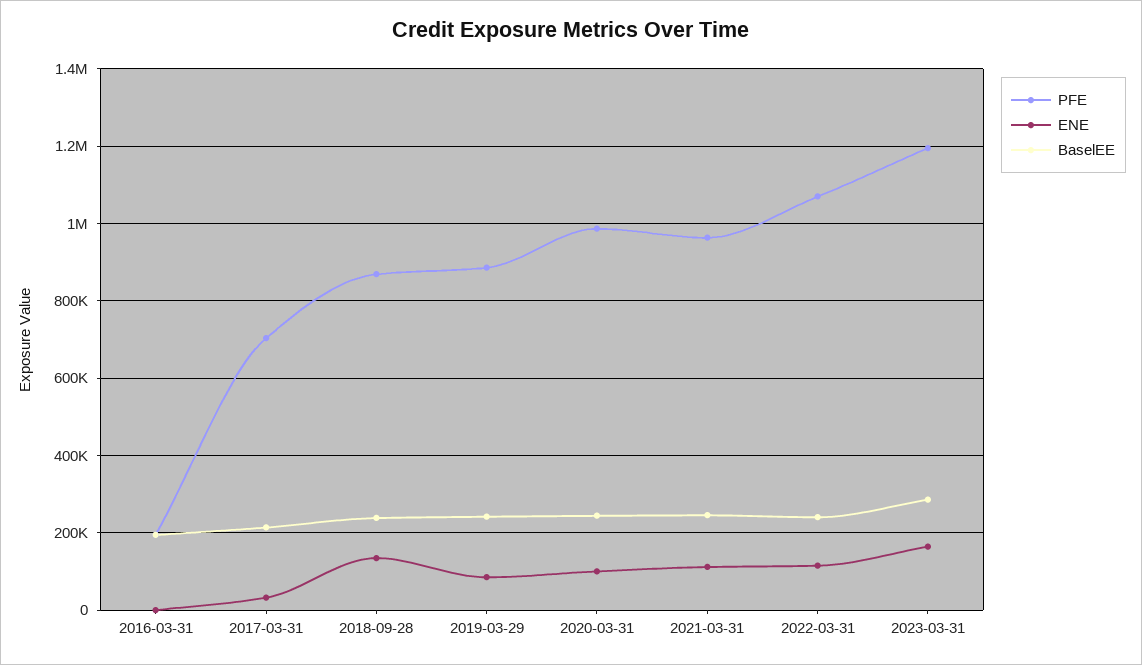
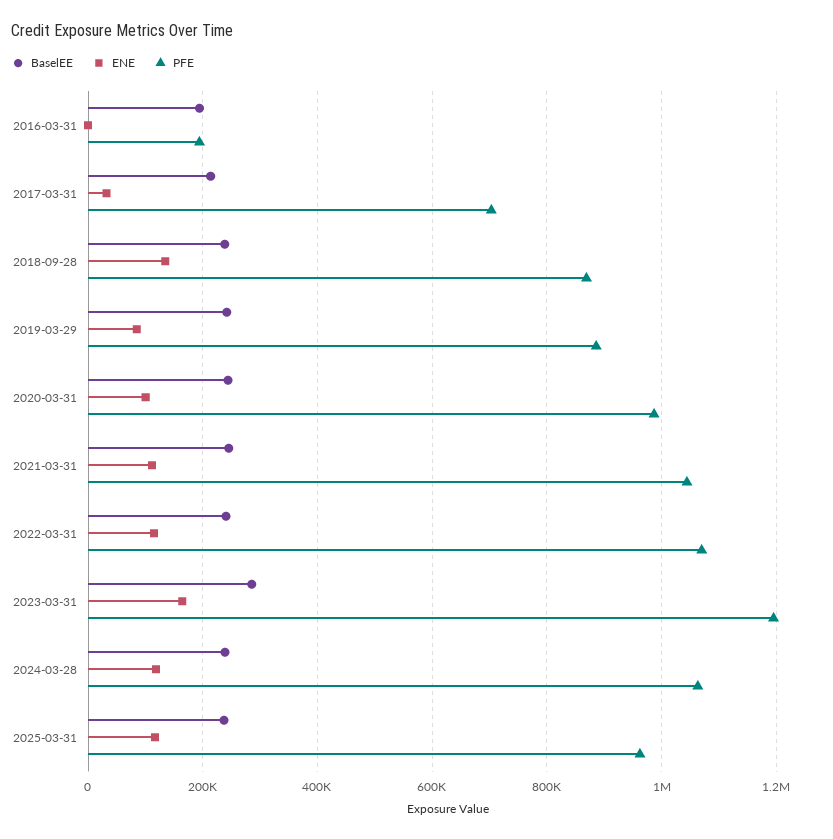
PFE, 2021-03-31: 960000 -> 1040000
BaselEE, 2024-03-28: none -> 240000
ENE, 2024-03-28: none -> 120000
PFE, 2024-03-28: none -> 1060000
BaselEE, 2025-03-31: none -> 240000
ENE, 2025-03-31: none -> 120000
PFE, 2025-03-31: none -> 960000

